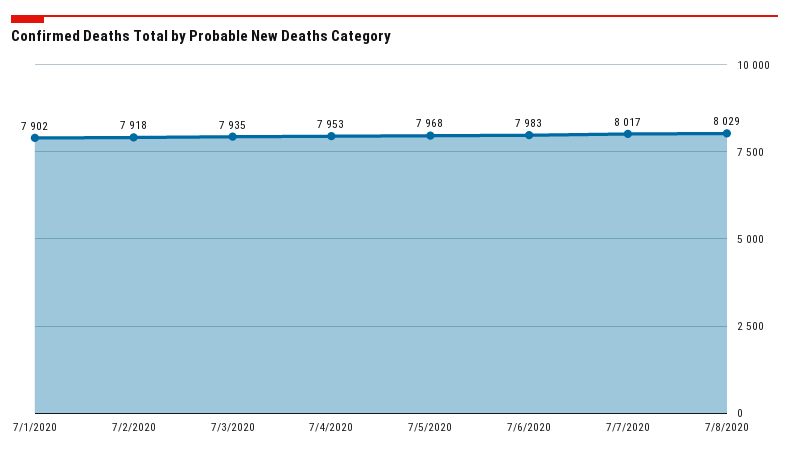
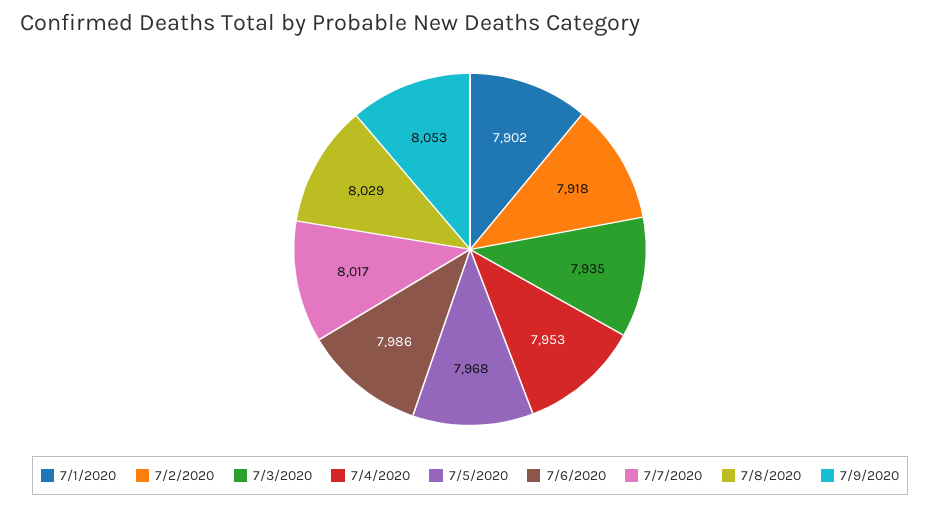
7/6/2020: 7983 -> 7986
7/9/2020: none -> 8053

